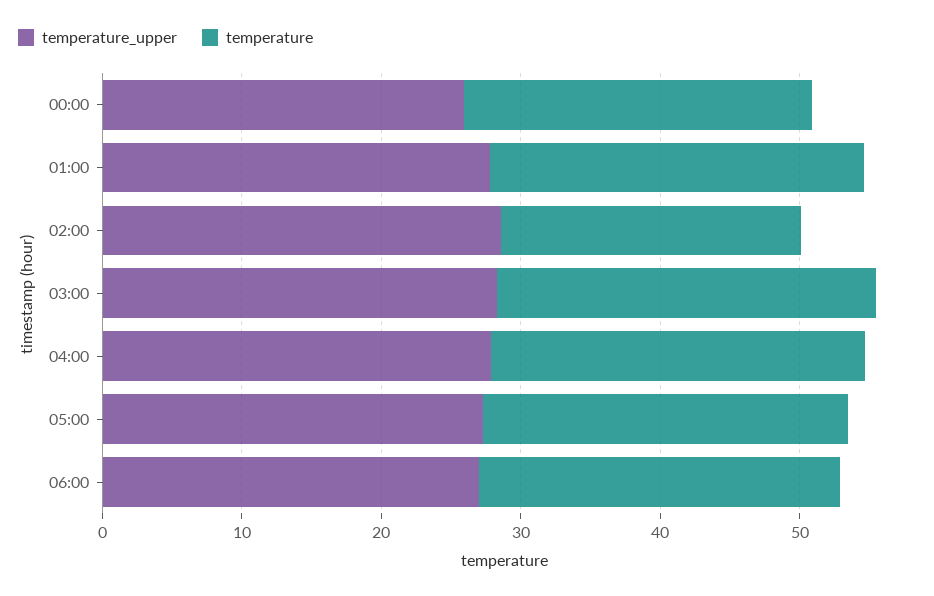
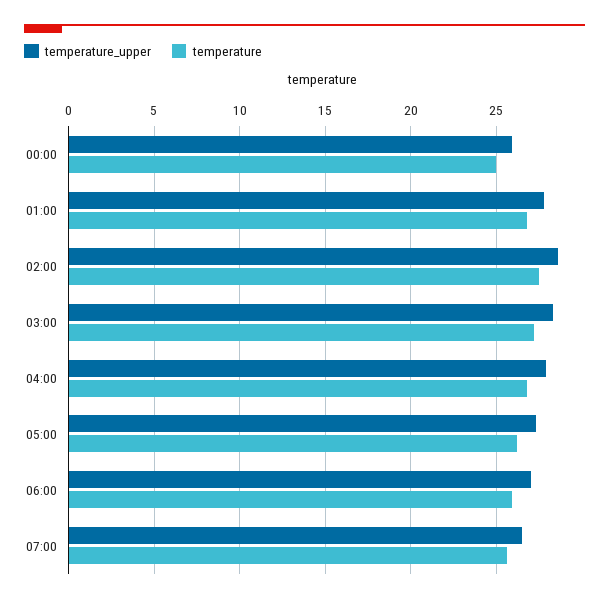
temperature, 02:00: 22 -> 27.5
temperature_upper, 07:00: none -> 26.5
temperature, 07:00: none -> 25.5

